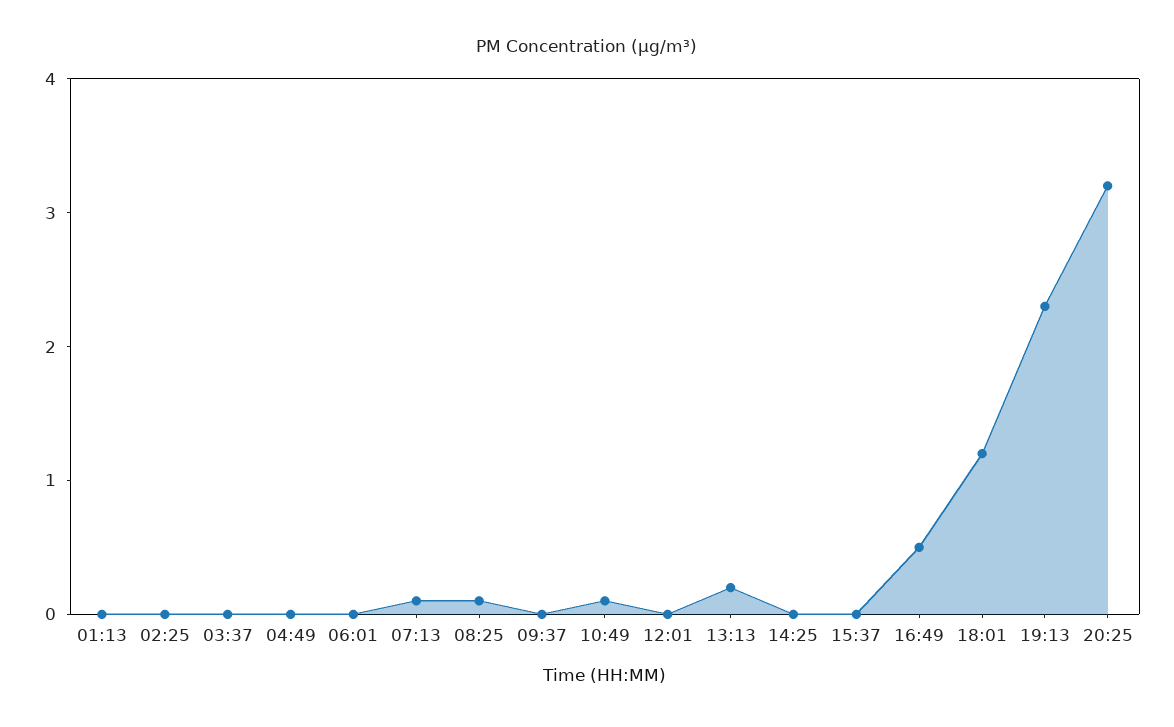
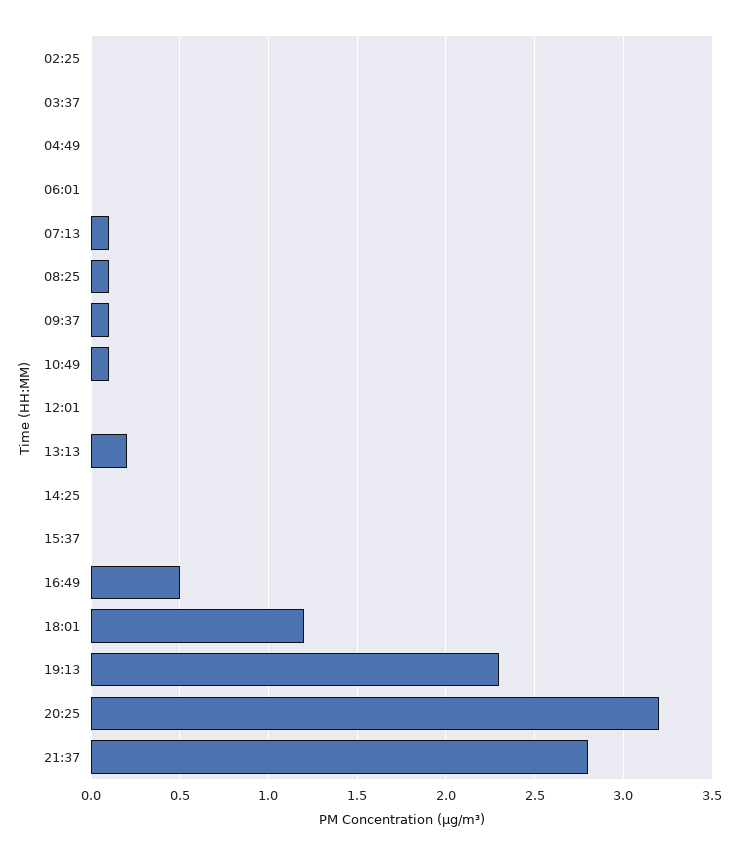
01:13: 0 -> none
09:37: 0 -> 0.1
21:37: none -> 2.8

